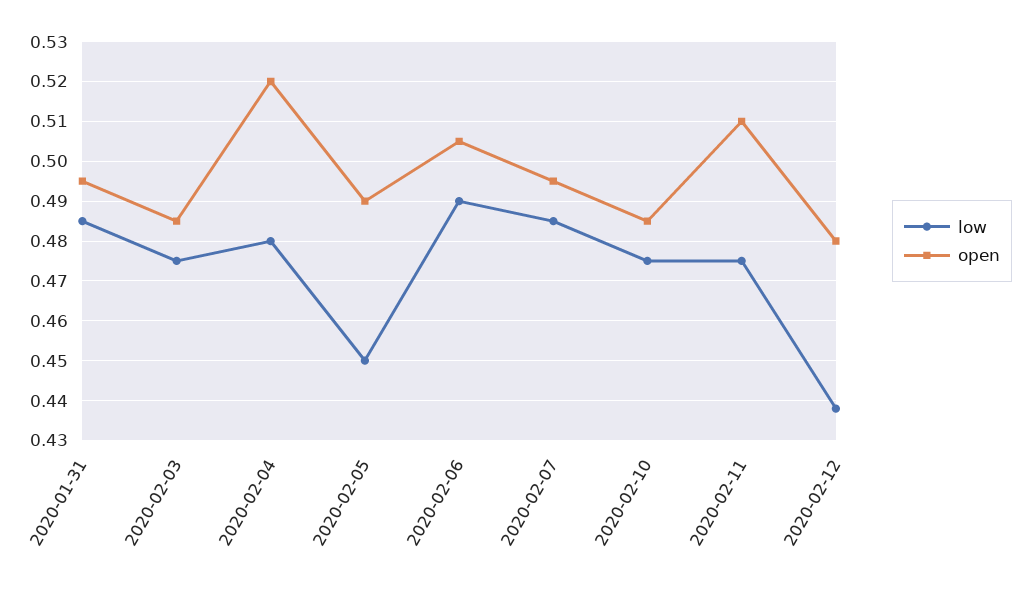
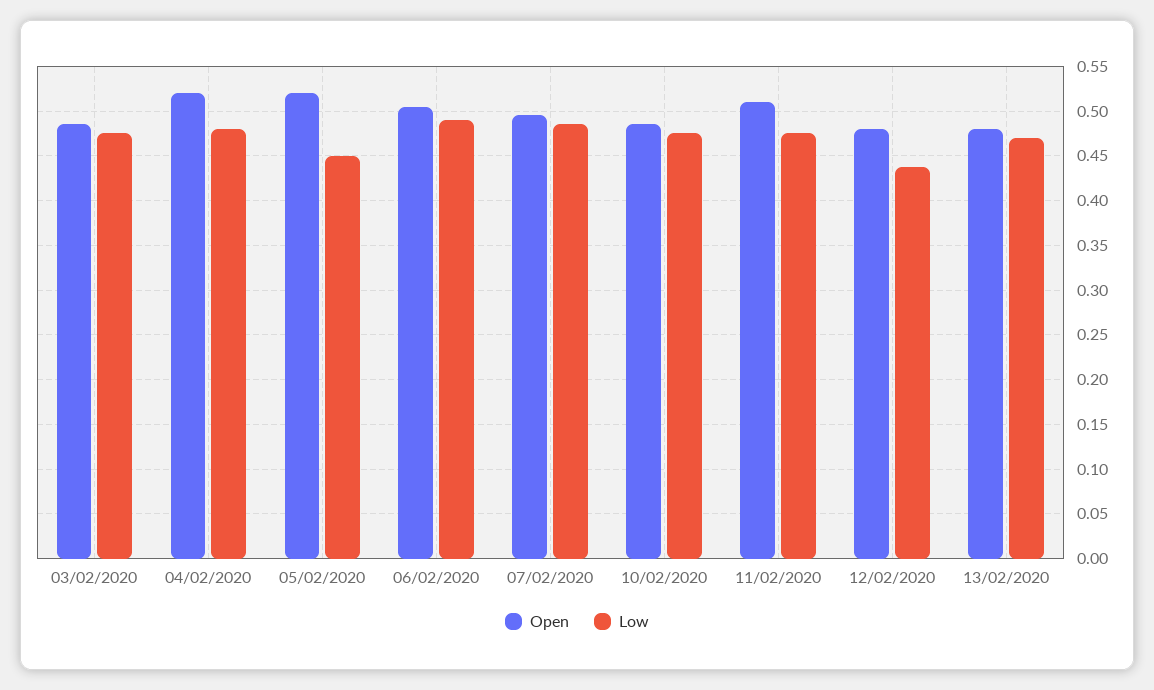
low, 2020-01-31: 0.485 -> none
open, 2020-01-31: 0.495 -> none
open, 2020-02-05: 0.49 -> 0.52
open, 13/02/2020: none -> 0.48
low, 13/02/2020: none -> 0.47

